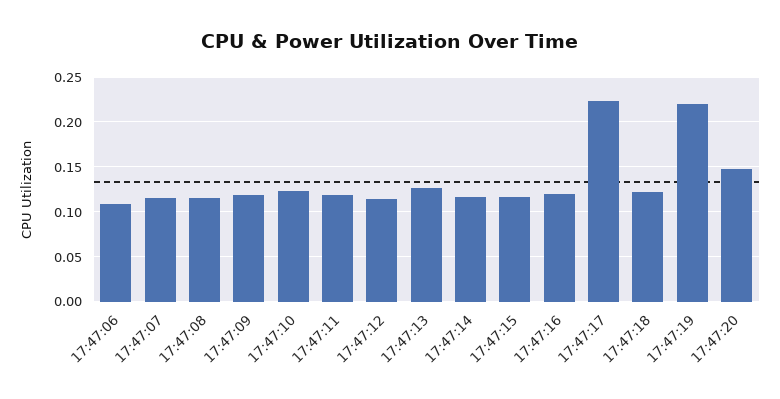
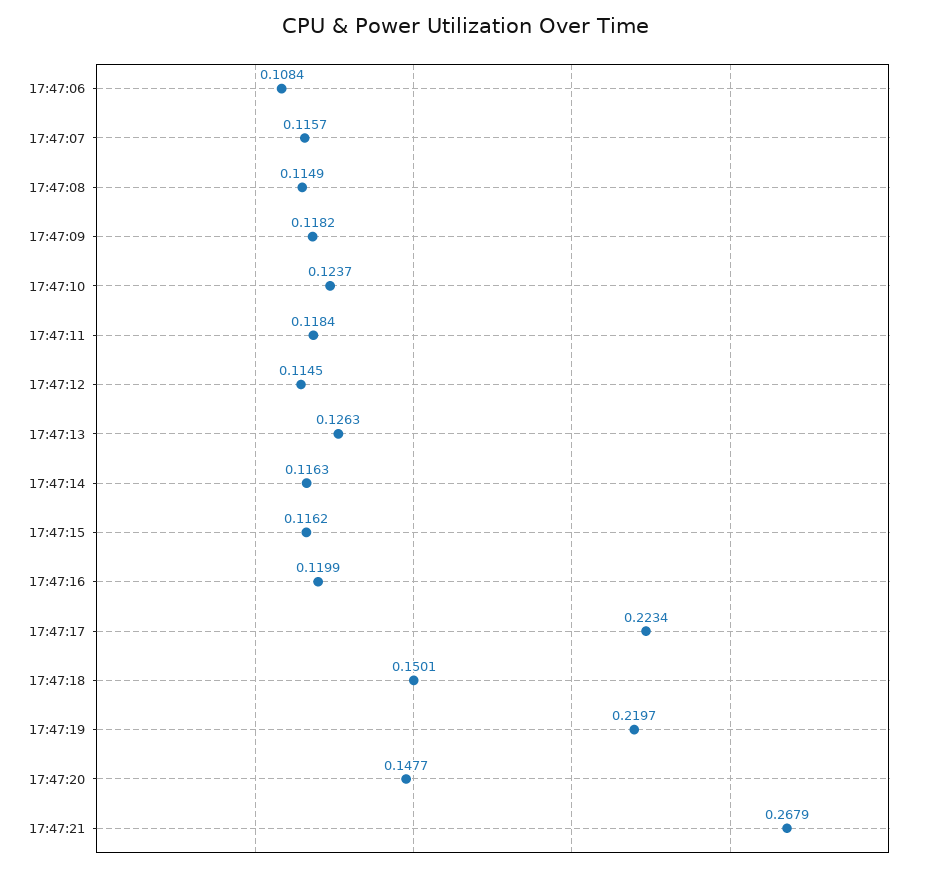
17:47:18: 0.12 -> 0.1501
17:47:21: none -> 0.2679

